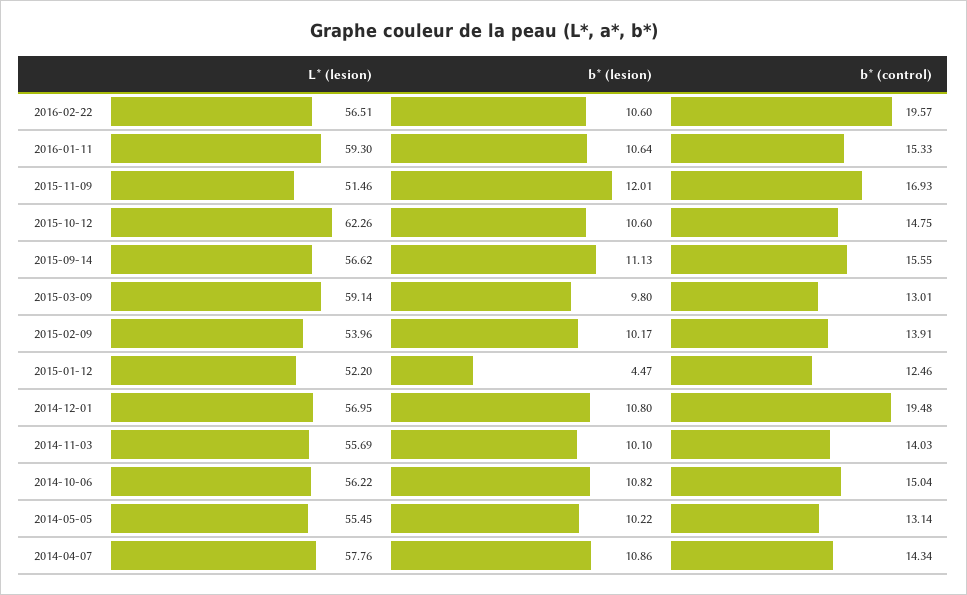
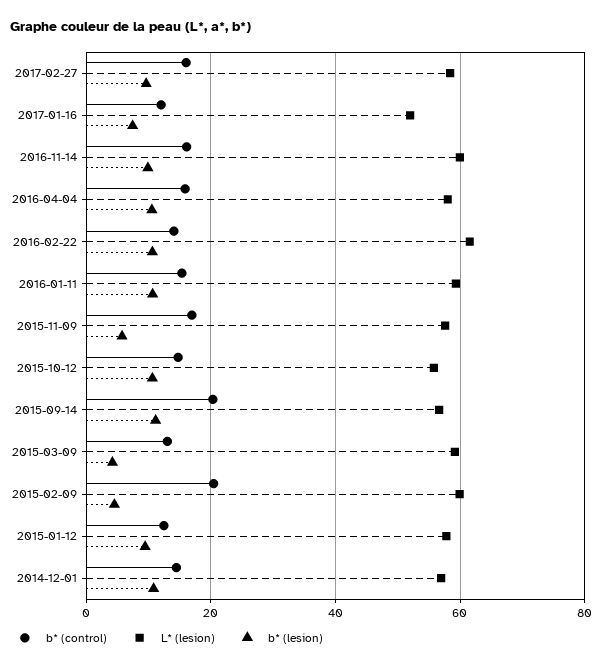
L* (lesion), 2016-02-22: 56.51 -> 62
b* (control), 2016-02-22: 19.57 -> 14
L* (lesion), 2015-11-09: 51.46 -> 58
b* (lesion), 2015-11-09: 12.01 -> 6
L* (lesion), 2015-10-12: 62.26 -> 56
b* (control), 2015-09-14: 15.55 -> 20
b* (lesion), 2015-03-09: 9.8 -> 4
L* (lesion), 2015-02-09: 53.96 -> 60
b* (lesion), 2015-02-09: 10.17 -> 4
b* (control), 2015-02-09: 13.91 -> 20
L* (lesion), 2015-01-12: 52.2 -> 58
b* (lesion), 2015-01-12: 4.47 -> 10
b* (control), 2014-12-01: 19.48 -> 14
L* (lesion), 2014-11-03: 55.69 -> none
b* (lesion), 2014-11-03: 10.1 -> none
b* (control), 2014-11-03: 14.03 -> none
L* (lesion), 2014-10-06: 56.22 -> none
b* (lesion), 2014-10-06: 10.82 -> none
b* (control), 2014-10-06: 15.04 -> none
L* (lesion), 2014-05-05: 55.45 -> none
b* (lesion), 2014-05-05: 10.22 -> none
b* (control), 2014-05-05: 13.14 -> none
L* (lesion), 2014-04-07: 57.76 -> none
b* (lesion), 2014-04-07: 10.86 -> none
b* (control), 2014-04-07: 14.34 -> none
b* (control), 2017-02-27: none -> 16
L* (lesion), 2017-02-27: none -> 58
b* (lesion), 2017-02-27: none -> 10
b* (control), 2017-01-16: none -> 12
L* (lesion), 2017-01-16: none -> 52
b* (lesion), 2017-01-16: none -> 8
b* (control), 2016-11-14: none -> 16
L* (lesion), 2016-11-14: none -> 60
b* (lesion), 2016-11-14: none -> 10
b* (control), 2016-04-04: none -> 16
L* (lesion), 2016-04-04: none -> 58
b* (lesion), 2016-04-04: none -> 10

